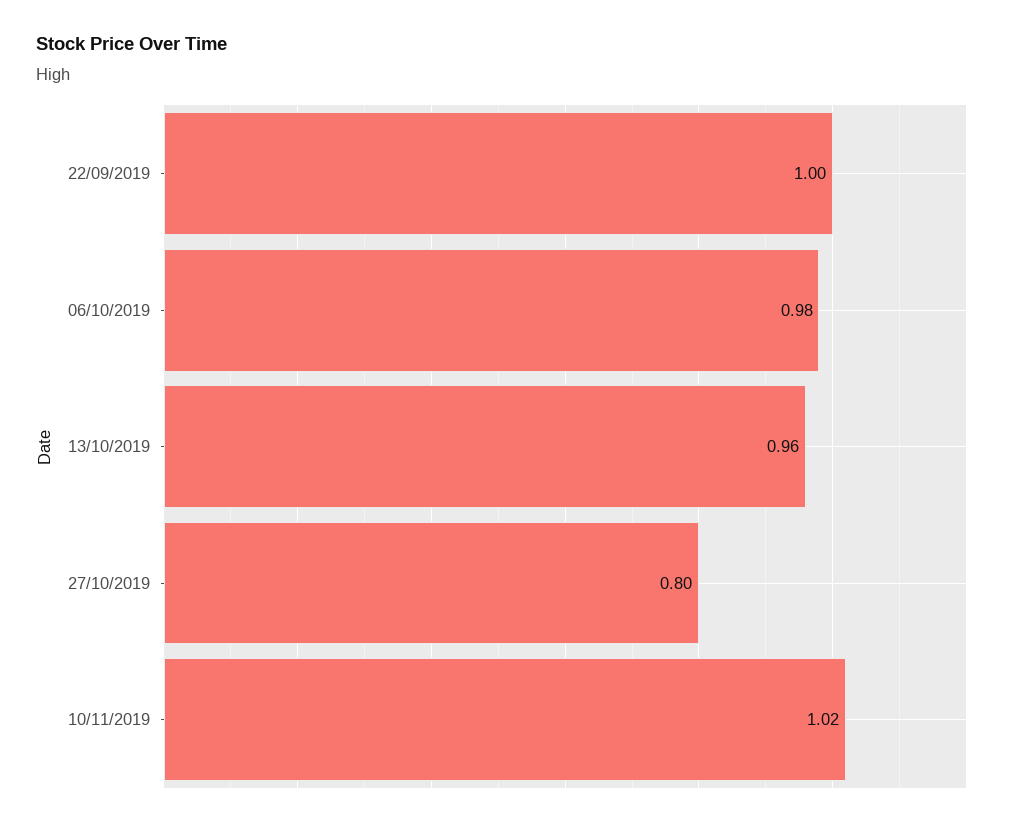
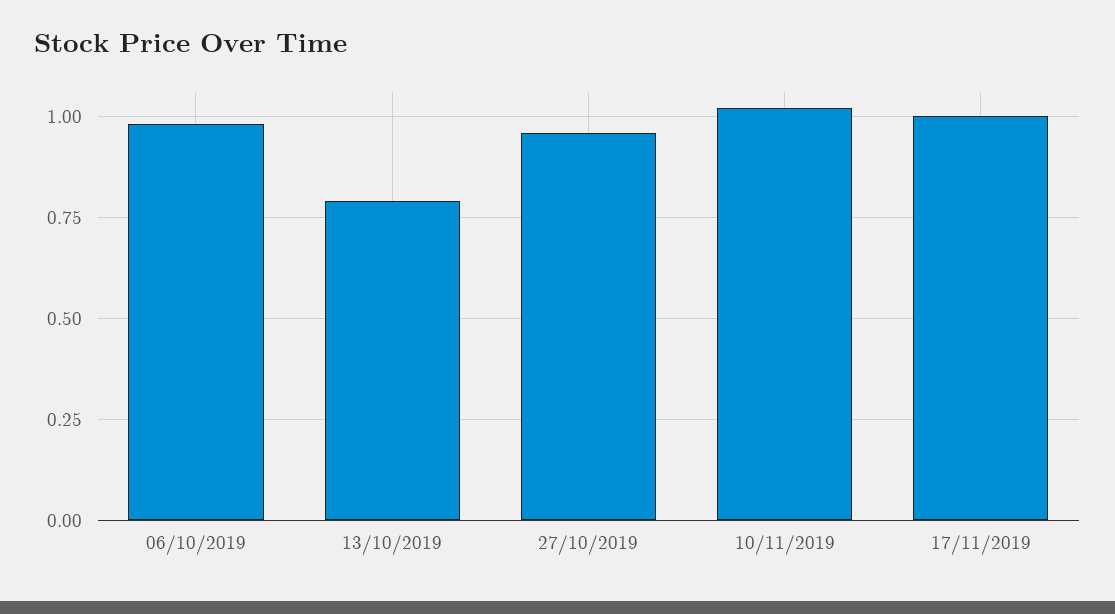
22/09/2019: 1 -> none
13/10/2019: 0.96 -> 0.8
27/10/2019: 0.8 -> 0.95
17/11/2019: none -> 1

